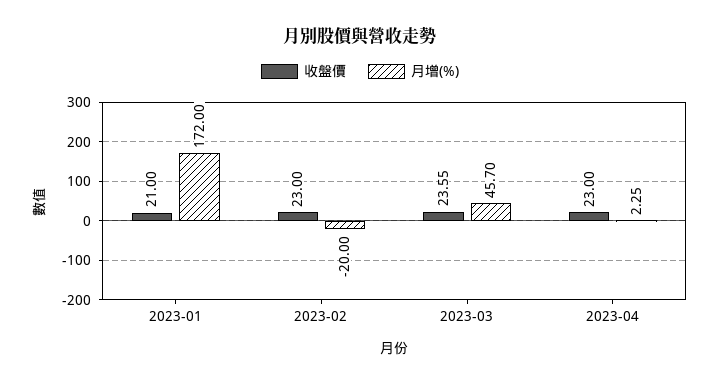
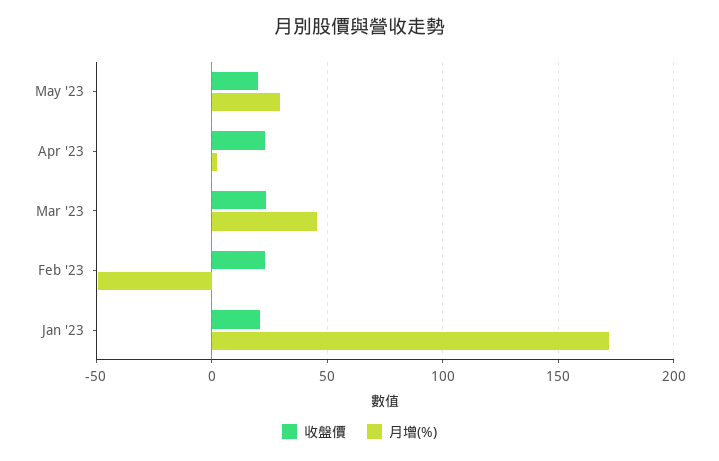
月增(%), 2023-02: -20 -> -50
收盤價, May '23: none -> 20
月增(%), May '23: none -> 30

